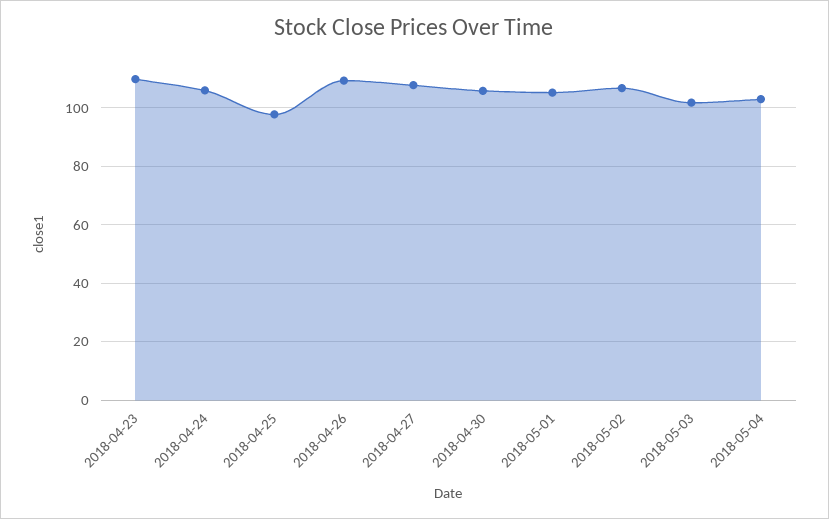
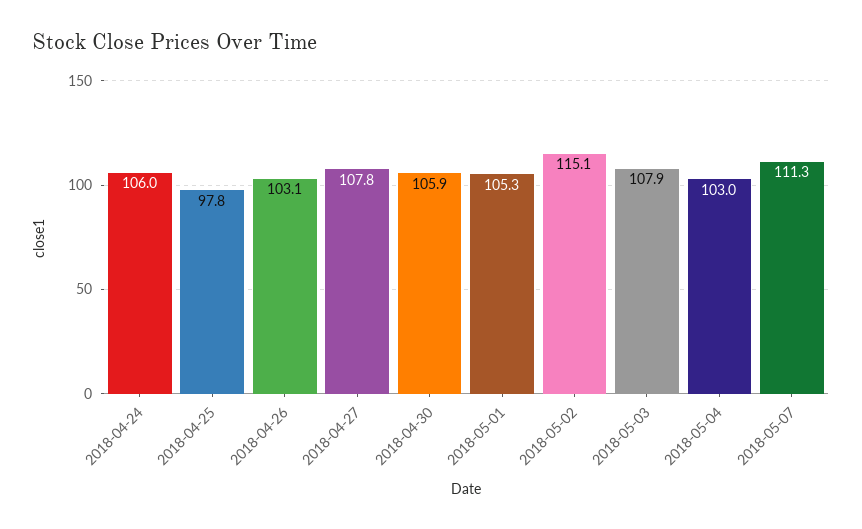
2018-04-23: 110 -> none
2018-04-26: 110 -> 103.1
2018-05-02: 107.5 -> 115.1
2018-05-03: 102.5 -> 107.9
2018-05-07: none -> 111.3

